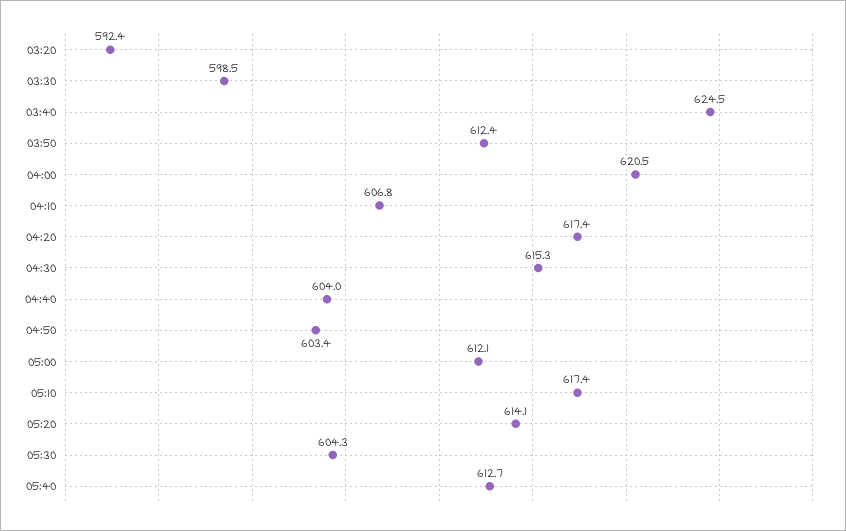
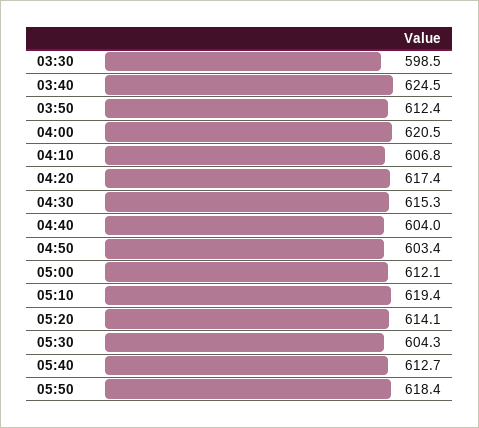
03:20: 592.4 -> none
05:10: 617.4 -> 619.4
05:50: none -> 618.4

